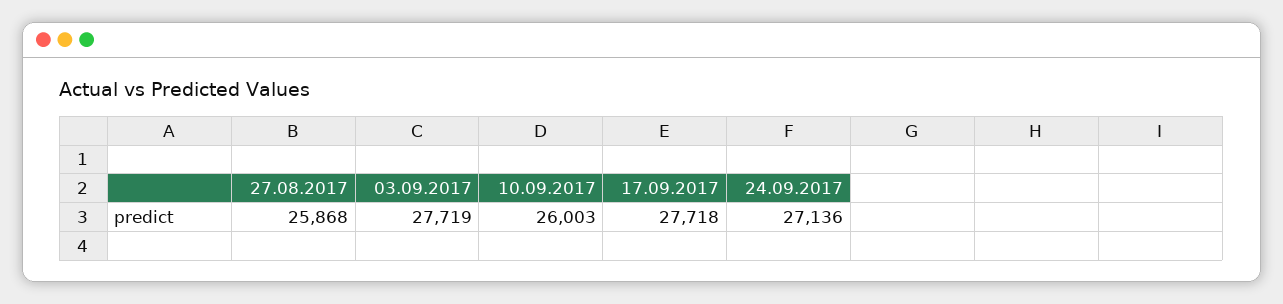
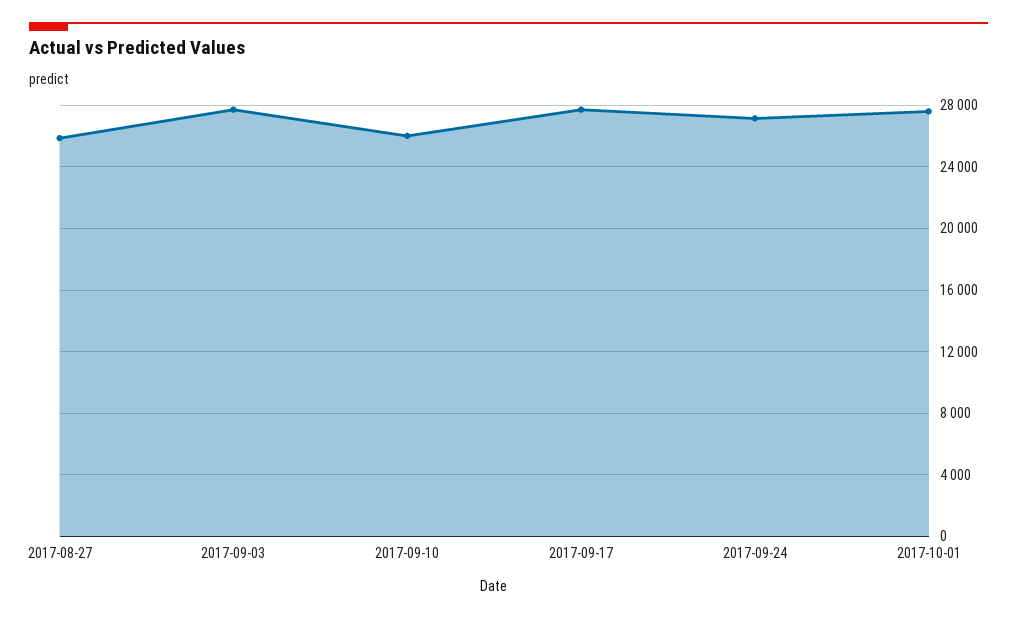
2017-10-01: none -> 27500

